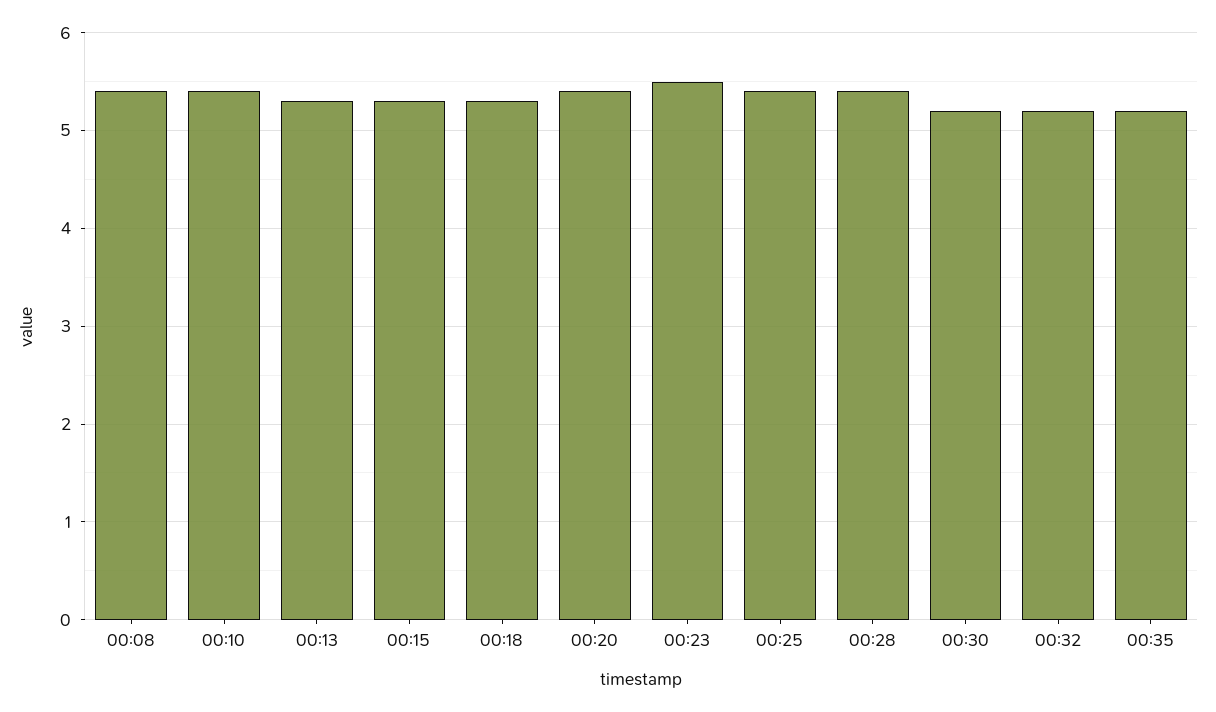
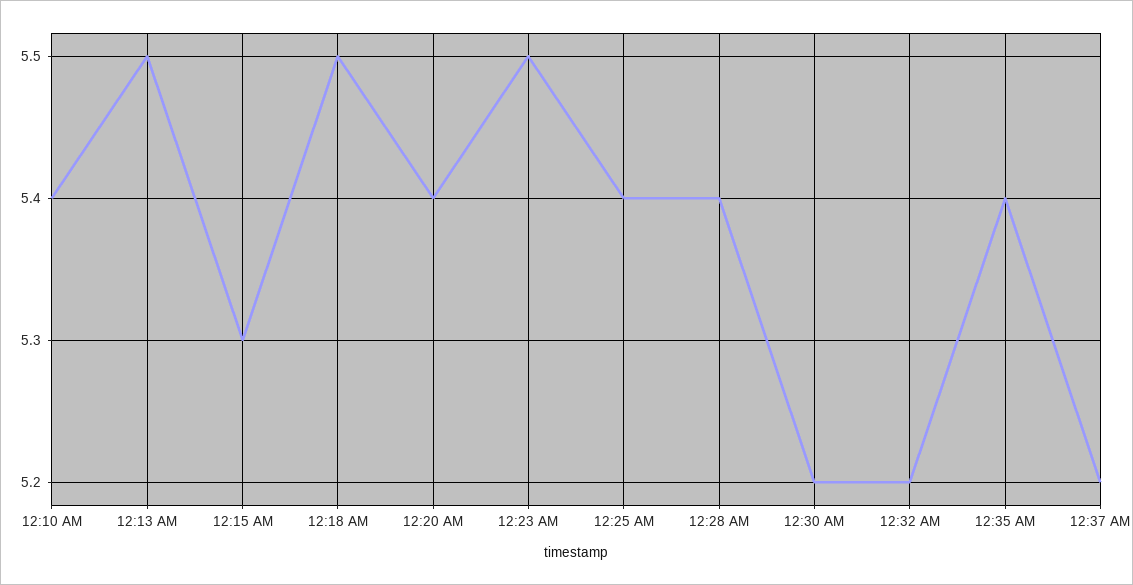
00:08: 5.4 -> none
00:13: 5.3 -> 5.5
00:18: 5.3 -> 5.5
00:35: 5.2 -> 5.4
12:37 AM: none -> 5.2

